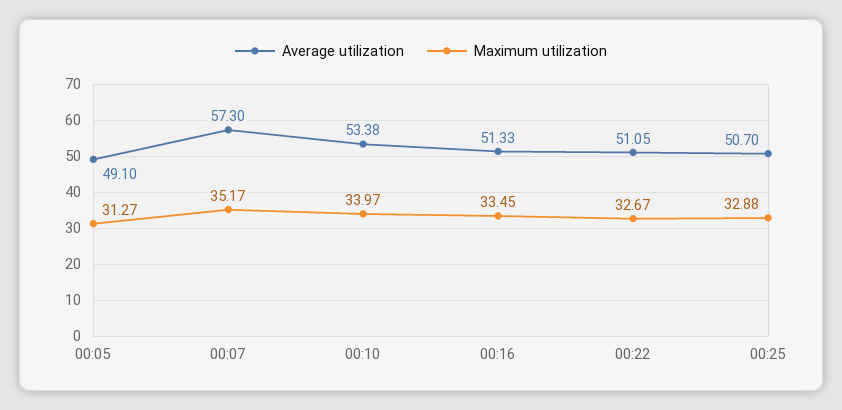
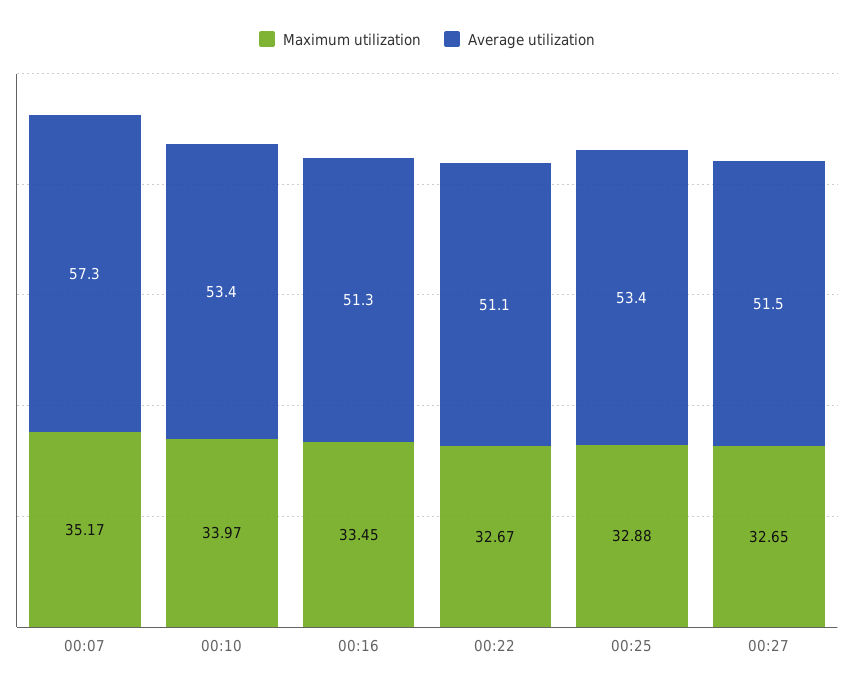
Average utilization, 00:05: 49.1 -> none
Maximum utilization, 00:05: 31.27 -> none
Average utilization, 00:25: 50.7 -> 53.4
Maximum utilization, 00:27: none -> 32.65
Average utilization, 00:27: none -> 51.5

